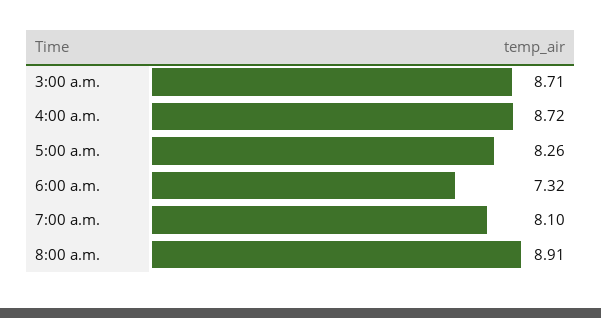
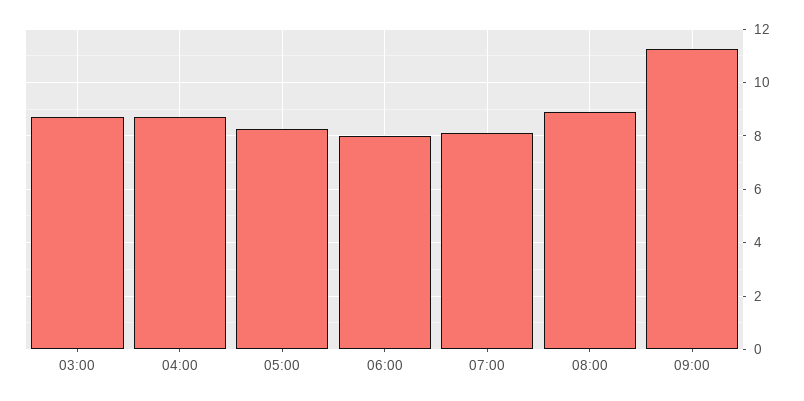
6:00 a.m.: 7.32 -> 8
09:00: none -> 11.25

